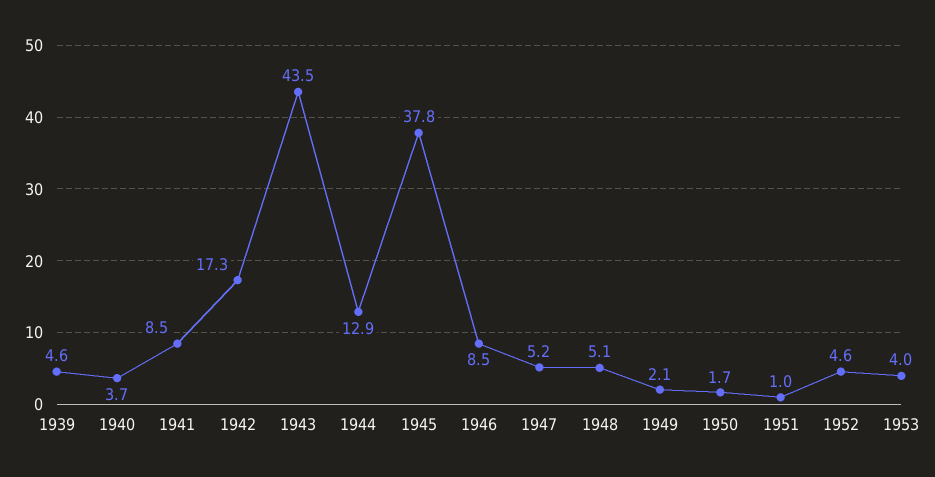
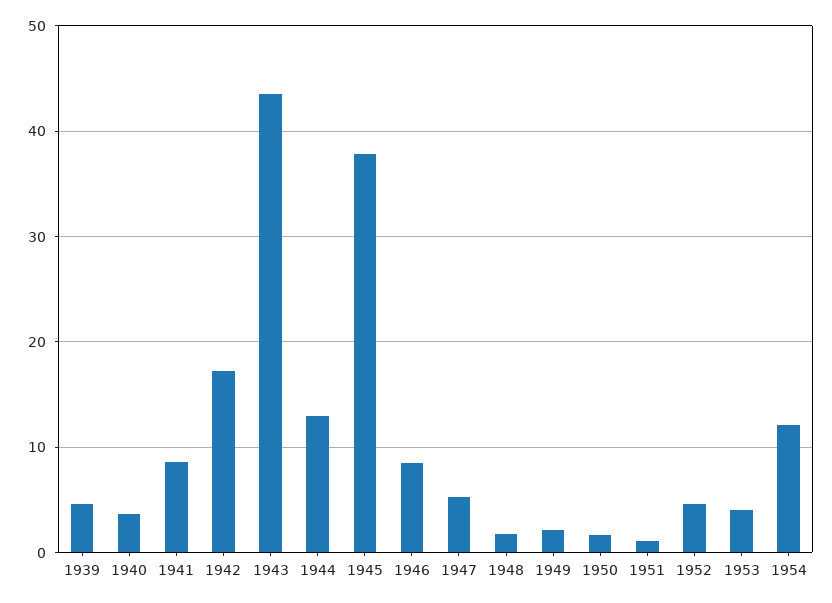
1948: 5.1 -> 2
1954: none -> 12

